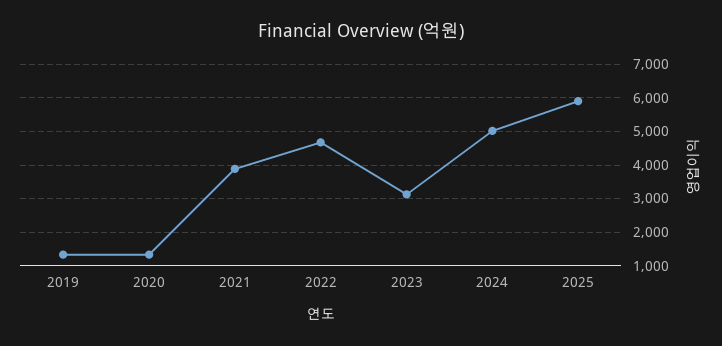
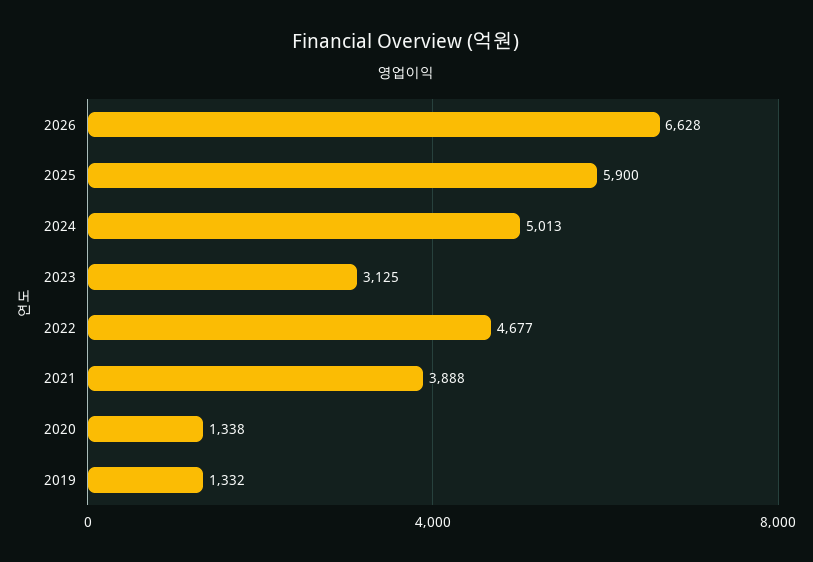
2026: none -> 6628

